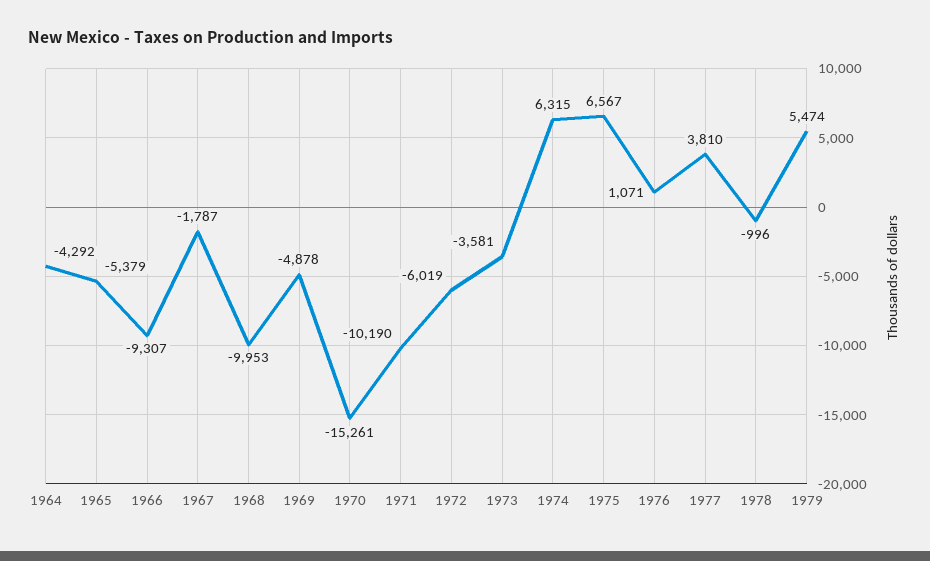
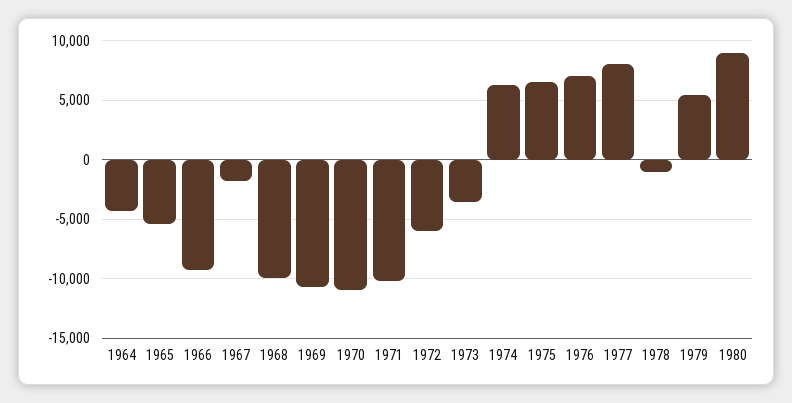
1969: -4878 -> -11000
1970: -15261 -> -11000
1976: 1071 -> 7000
1977: 3810 -> 8000
1980: none -> 9000

